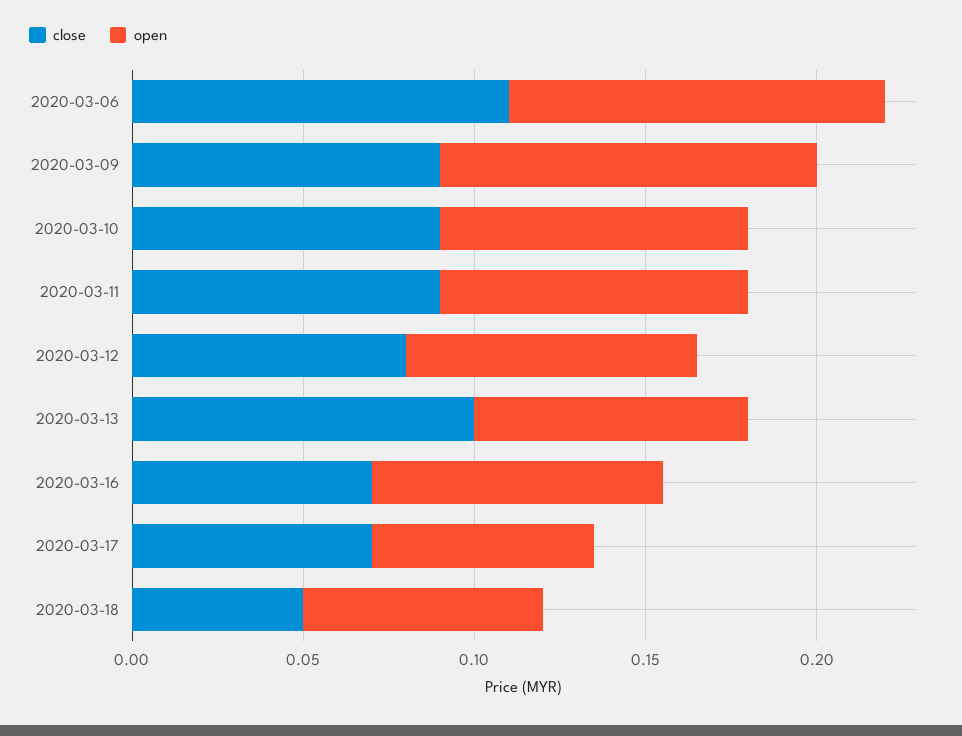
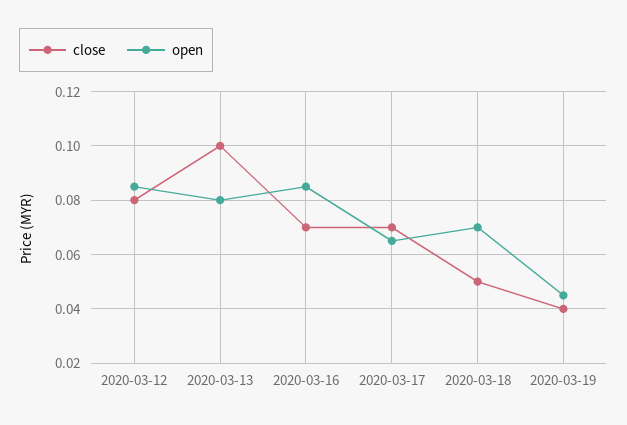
close, 2020-03-06: 0.11 -> none
open, 2020-03-06: 0.11 -> none
close, 2020-03-09: 0.09 -> none
open, 2020-03-09: 0.11 -> none
close, 2020-03-10: 0.09 -> none
open, 2020-03-10: 0.09 -> none
close, 2020-03-11: 0.09 -> none
open, 2020-03-11: 0.09 -> none
close, 2020-03-19: none -> 0.04
open, 2020-03-19: none -> 0.045

